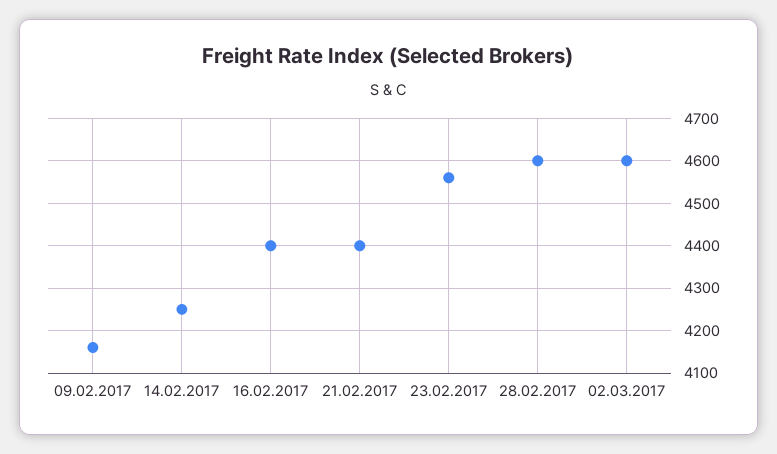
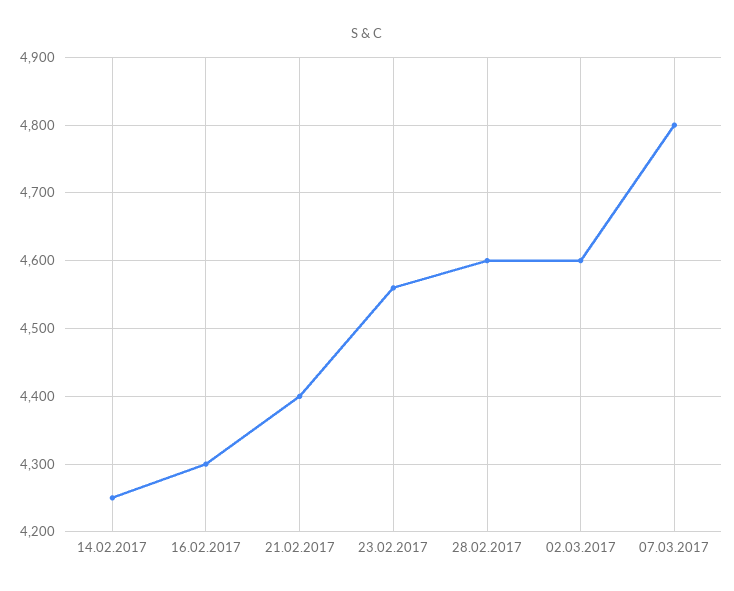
09.02.2017: 4160 -> none
16.02.2017: 4400 -> 4300
07.03.2017: none -> 4800

